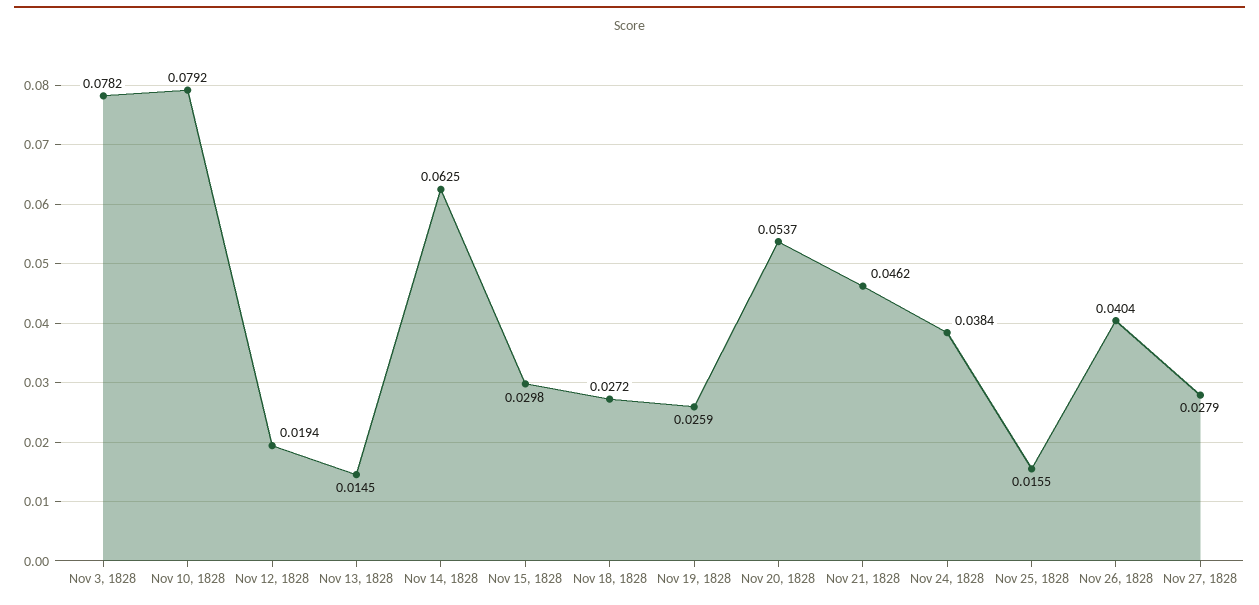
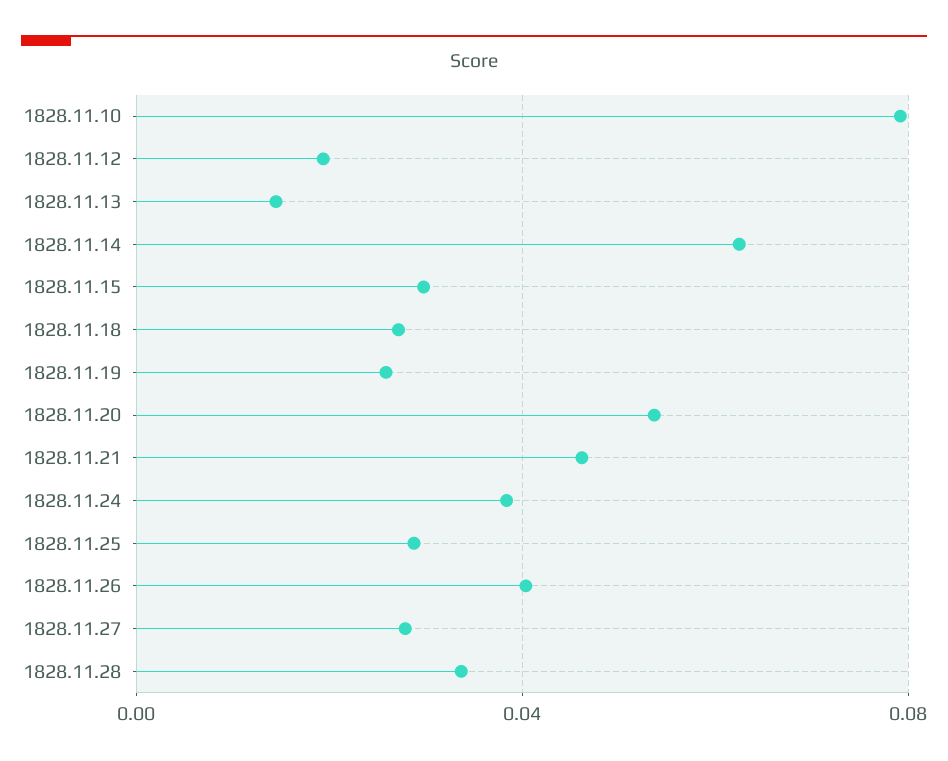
Nov 3, 1828: 0.0782 -> none
Nov 25, 1828: 0.0155 -> 0.03
1828.11.28: none -> 0.035

